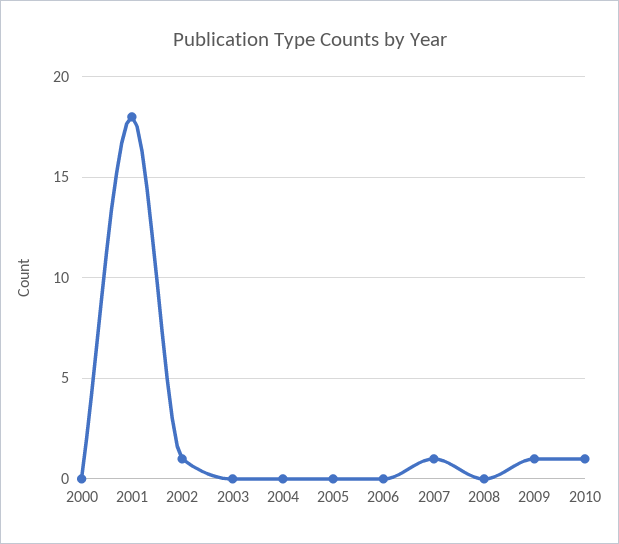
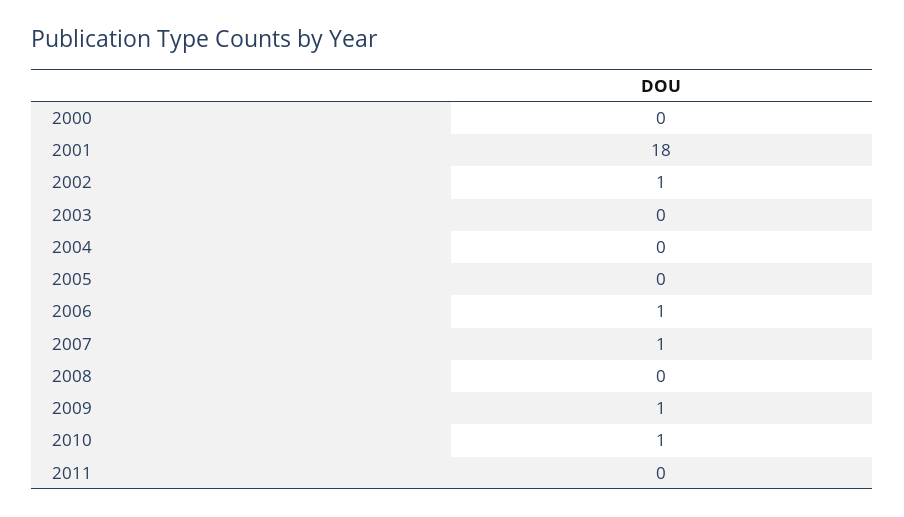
2006: 0 -> 1
2011: none -> 0

